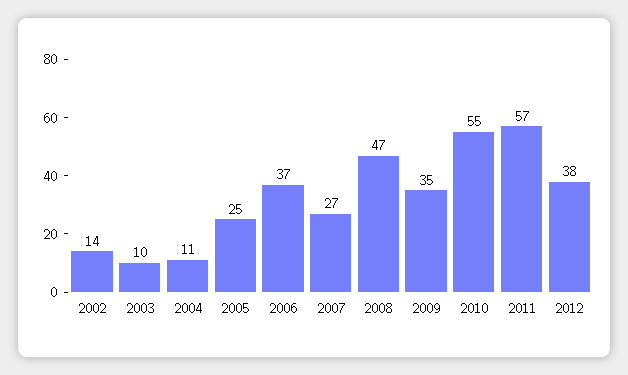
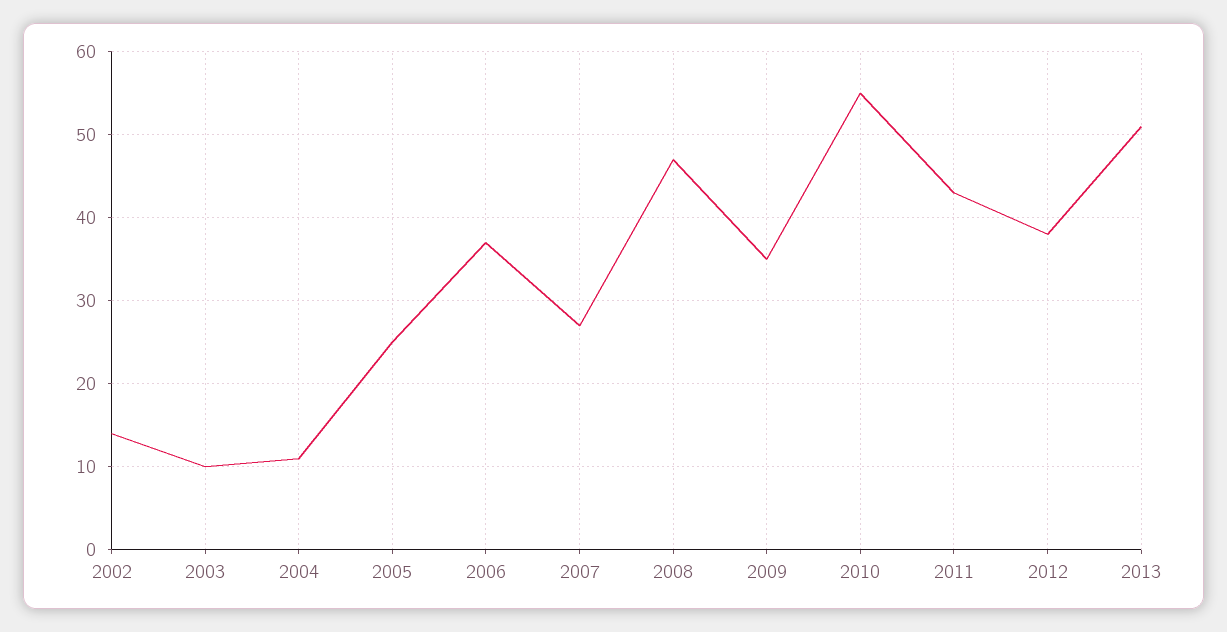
2011: 57 -> 43
2013: none -> 51

